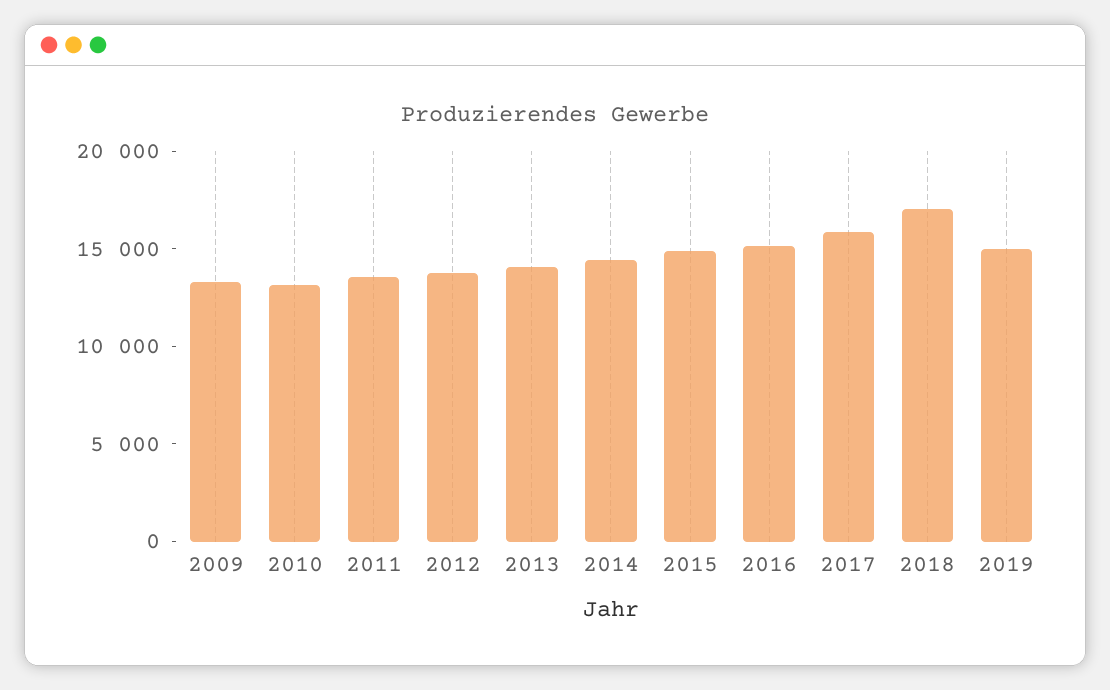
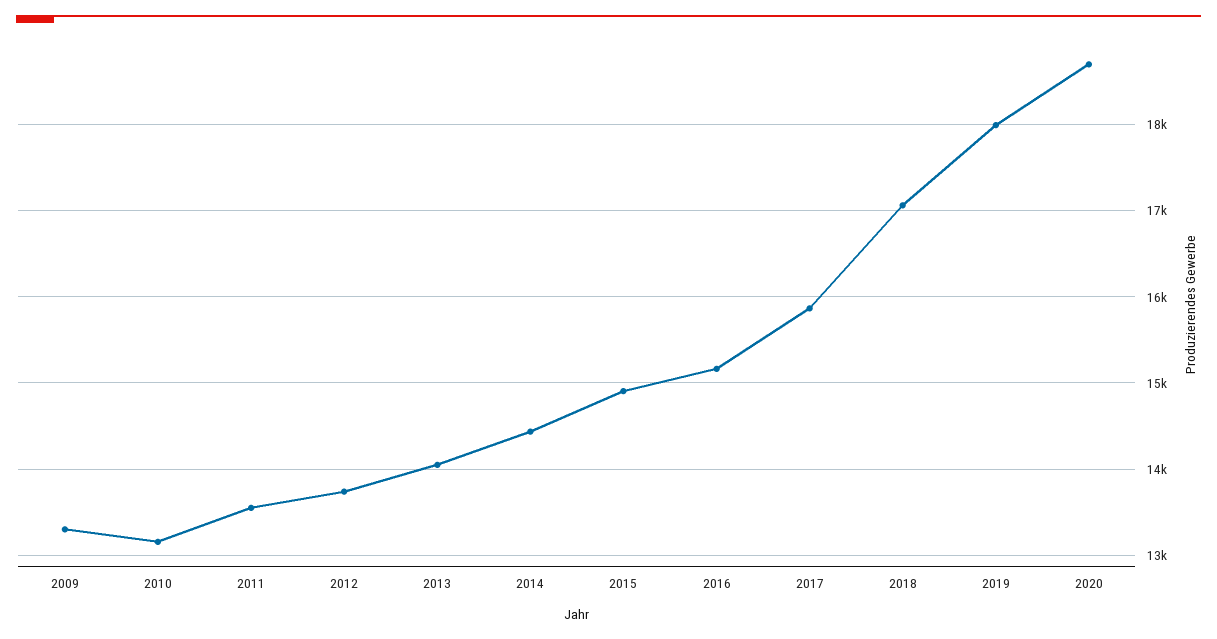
2019: 15000 -> 18000
2020: none -> 18700

